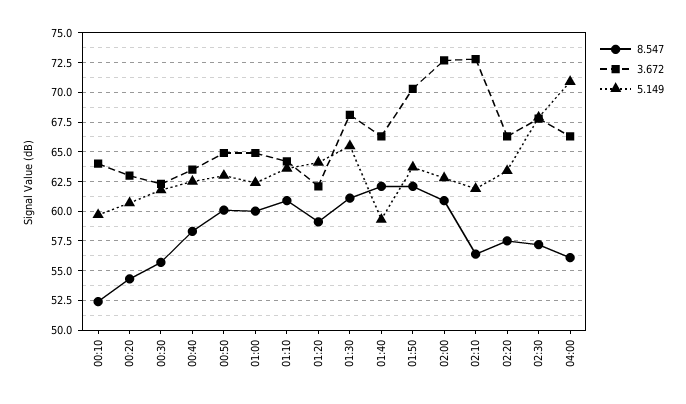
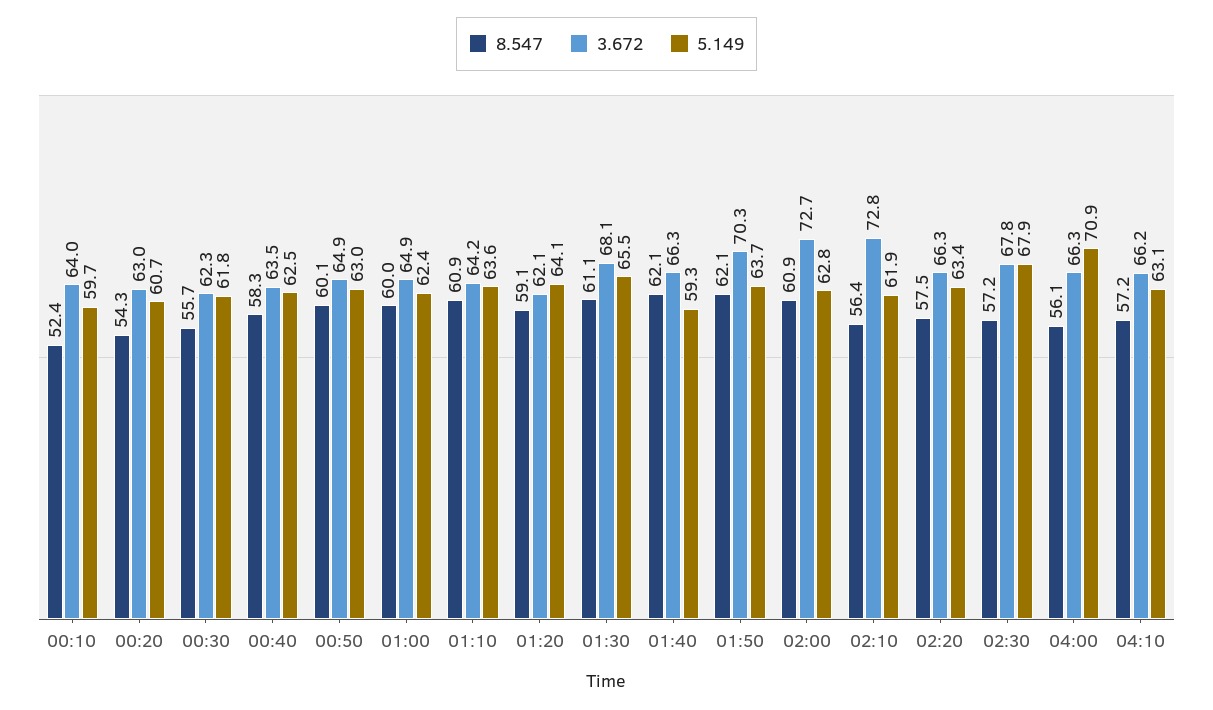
8.547, 04:10: none -> 57.2
3.672, 04:10: none -> 66.2
5.149, 04:10: none -> 63.1

